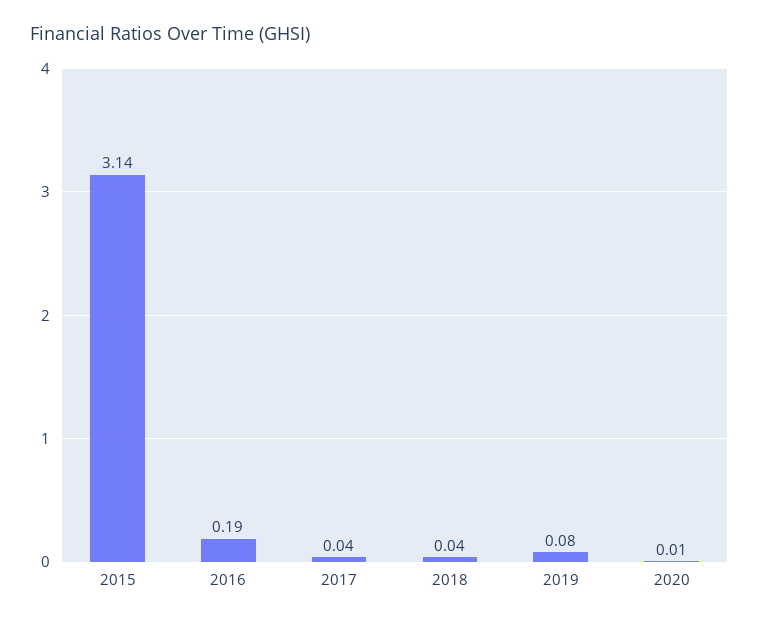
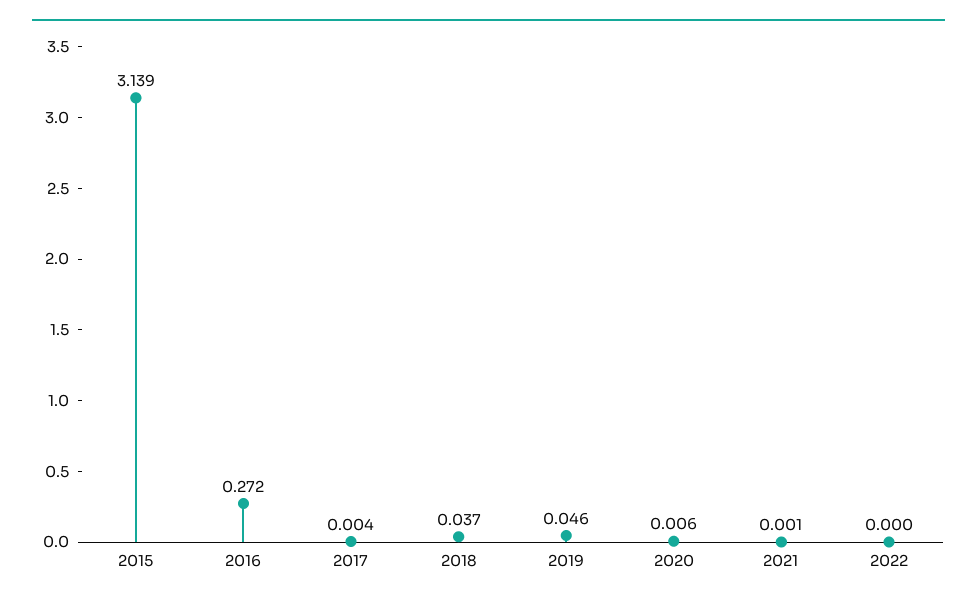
2016: 0.19 -> 0.272
2017: 0.04 -> 0.004
2019: 0.08 -> 0.046
2021: none -> 0.001
2022: none -> 0

